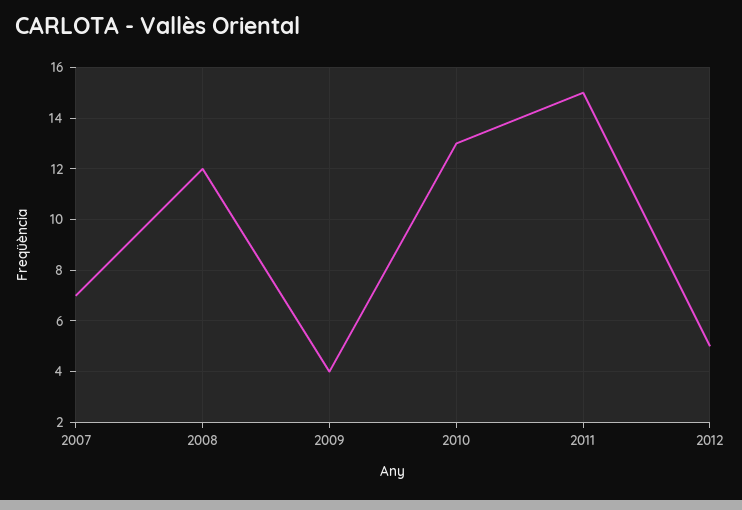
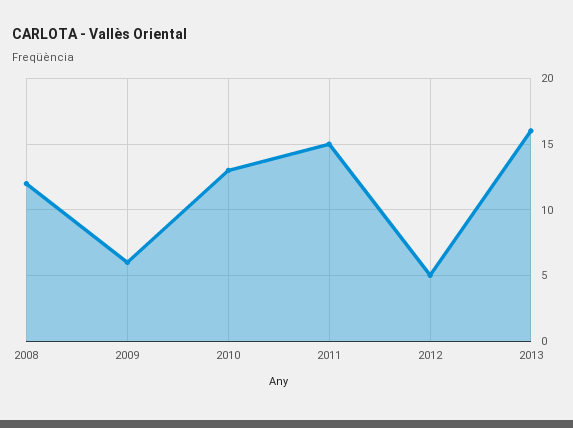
2007: 7 -> none
2009: 4 -> 6
2013: none -> 16

